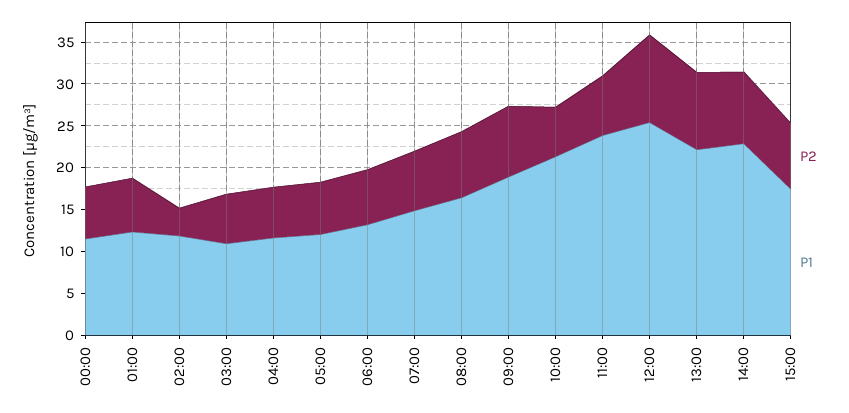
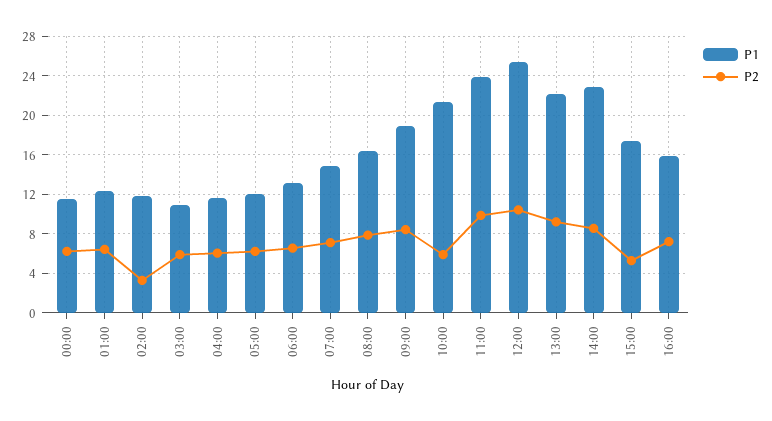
P2, 11:00: 7 -> 10
P2, 15:00: 8 -> 5
P1, 16:00: none -> 16
P2, 16:00: none -> 7

